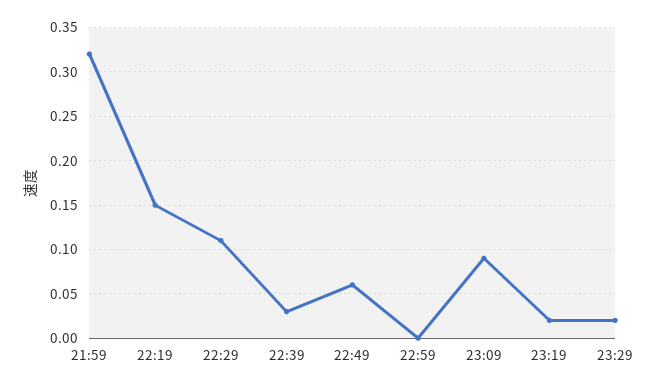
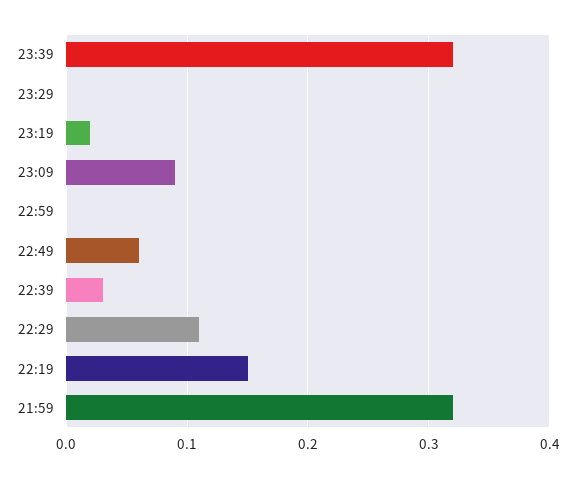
23:29: 0.02 -> 0
23:39: none -> 0.32

